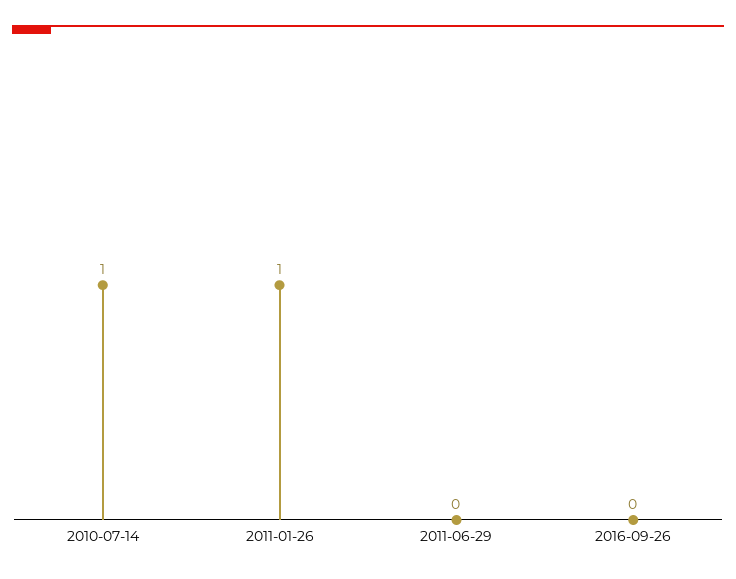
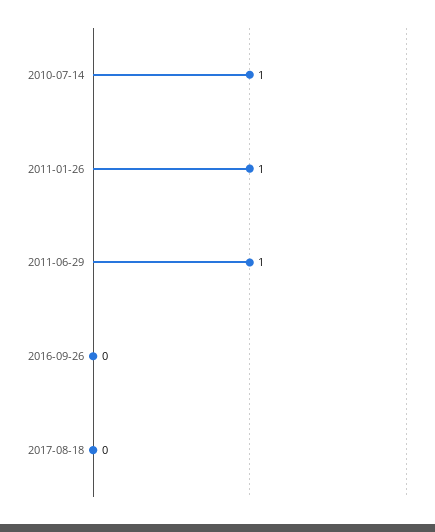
2011-06-29: 0 -> 1
2017-08-18: none -> 0

